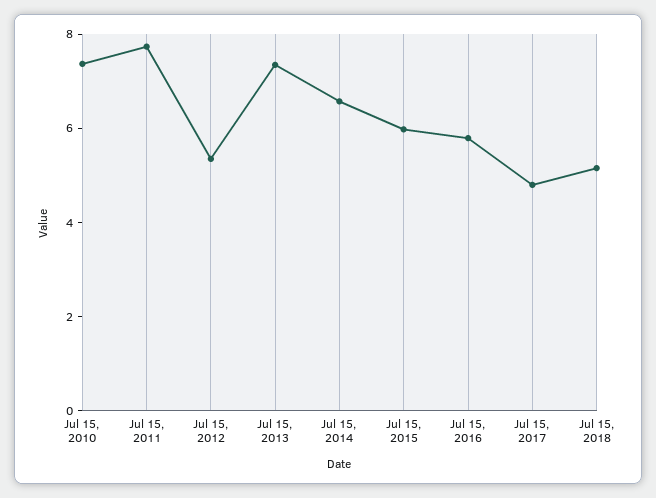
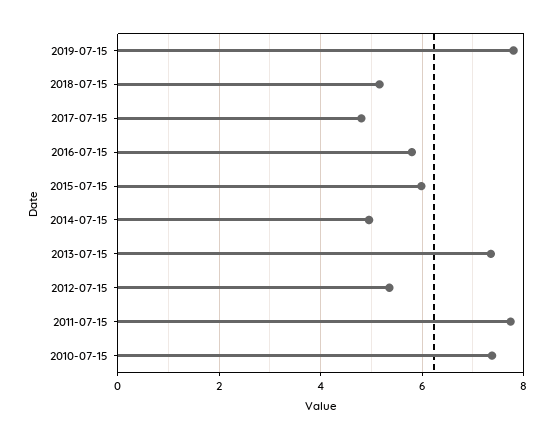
Jul 15, 2014: 6.5 -> 5
2019-07-15: none -> 7.8

